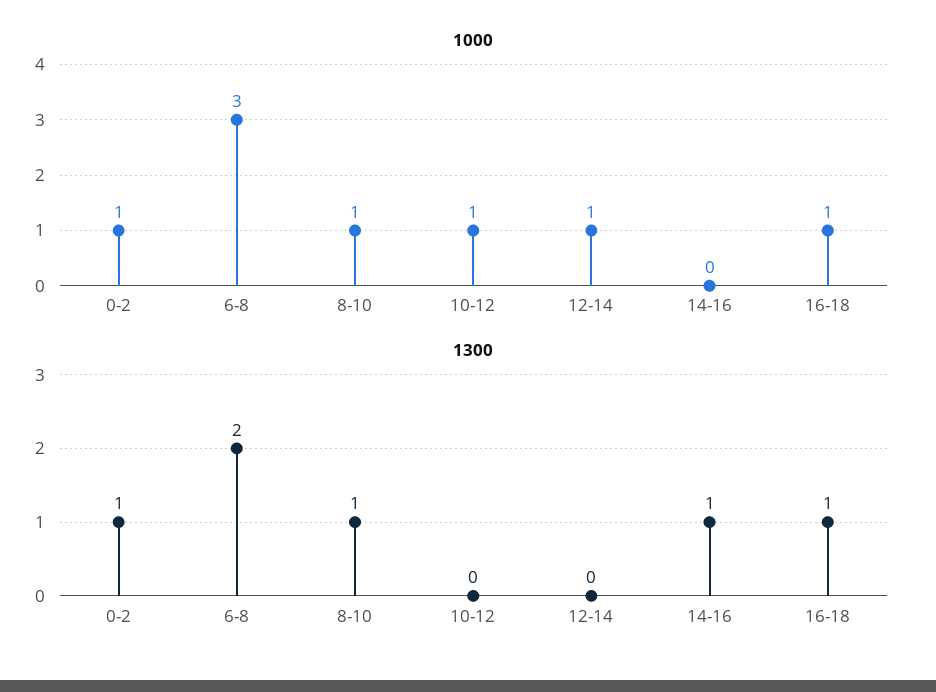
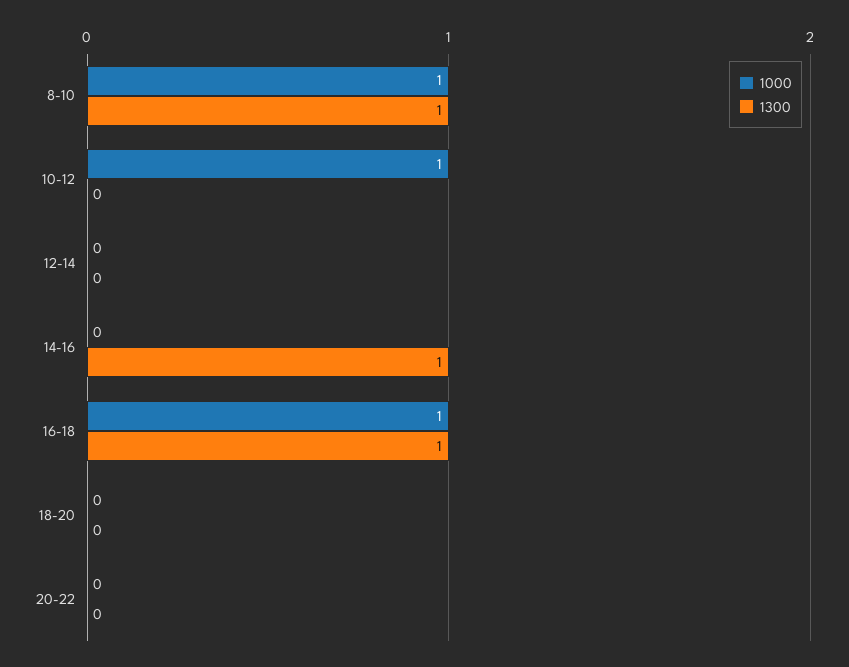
1000, 0-2: 1 -> none
1000, 6-8: 3 -> none
1000, 12-14: 1 -> 0
1300, 0-2: 1 -> none
1300, 6-8: 2 -> none
1000, 18-20: none -> 0
1300, 18-20: none -> 0
1000, 20-22: none -> 0
1300, 20-22: none -> 0

